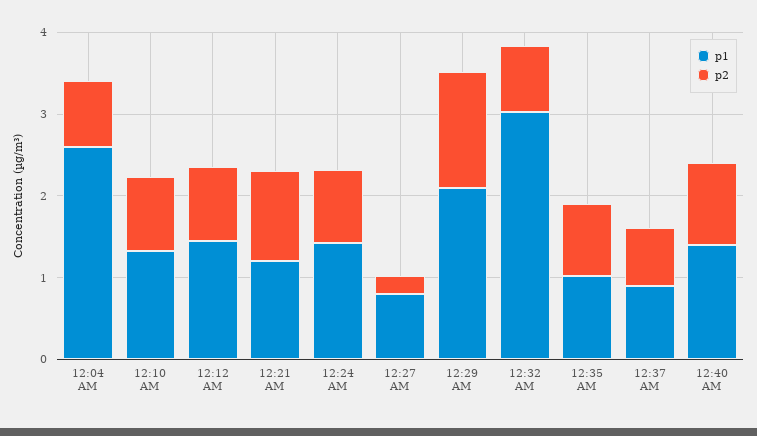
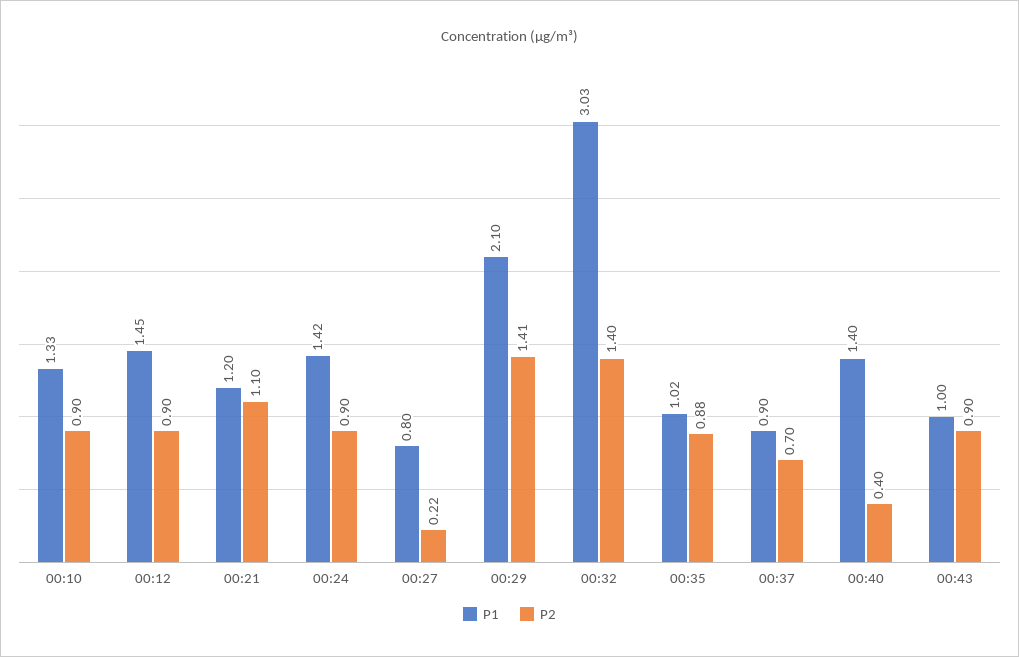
p1, 12:04 AM: 2.6 -> none
p2, 12:04 AM: 0.8 -> none
p2, 12:32 AM: 0.8 -> 1.4
p2, 12:40 AM: 1 -> 0.4
p1, 00:43: none -> 1
p2, 00:43: none -> 0.9

